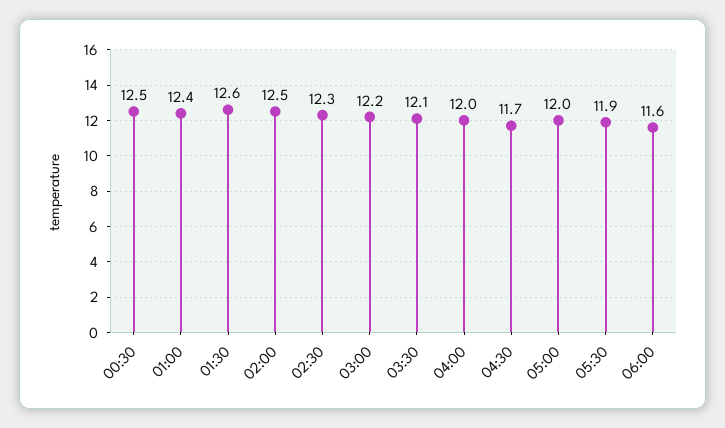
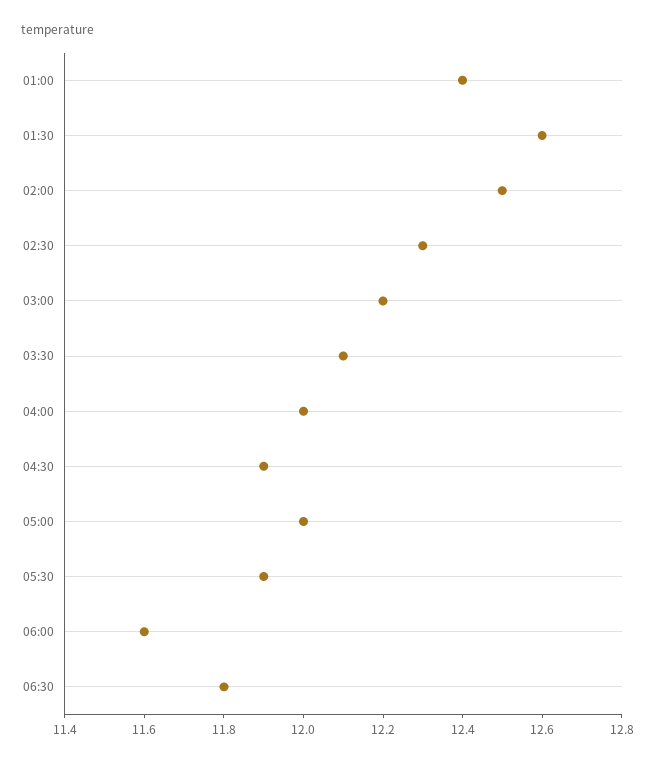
00:30: 12.5 -> none
04:30: 11.7 -> 11.9
06:30: none -> 11.8

